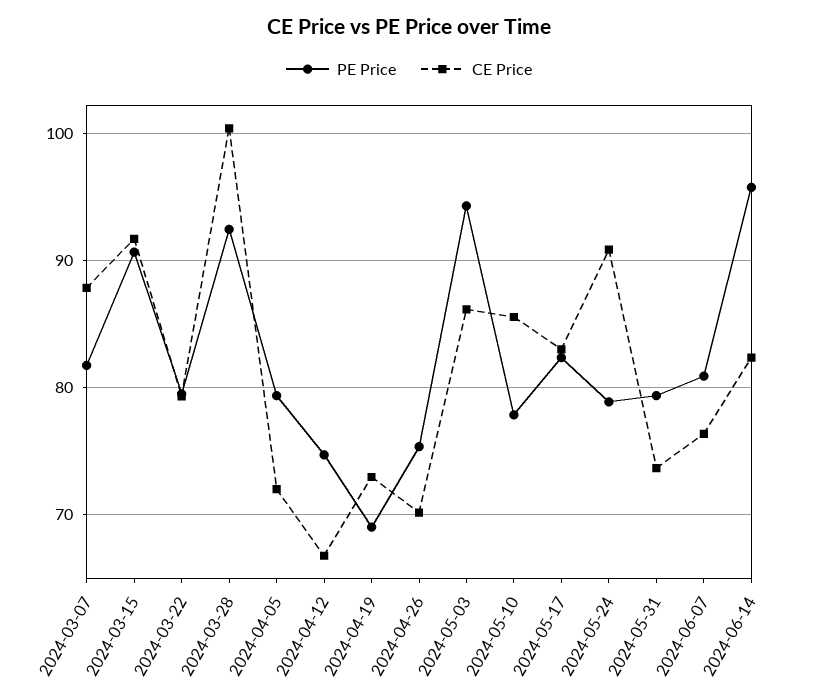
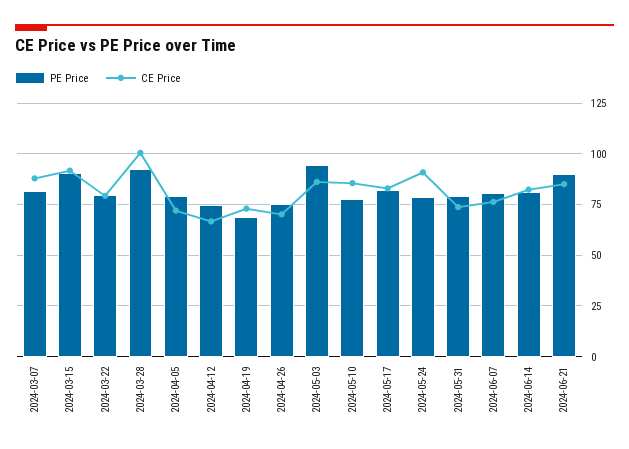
PE Price, 2024-06-14: 96 -> 80
PE Price, 2024-06-21: none -> 90
CE Price, 2024-06-21: none -> 85

